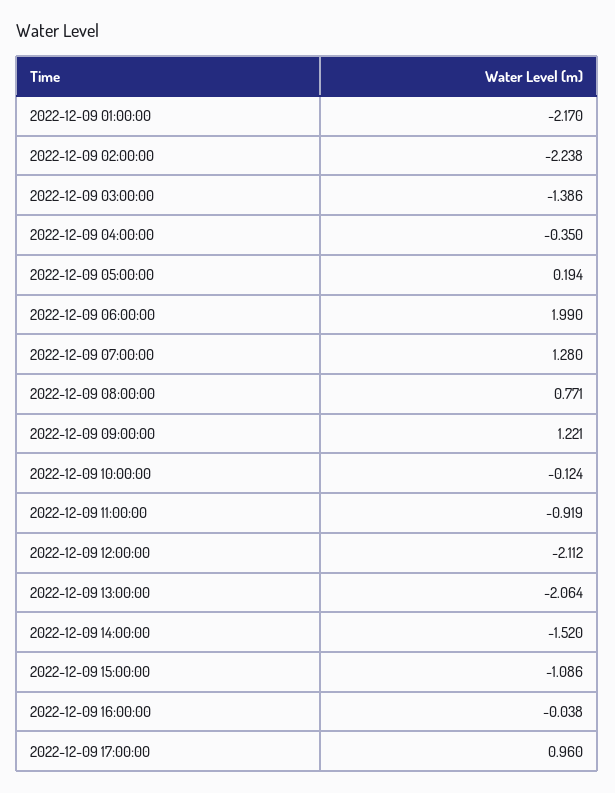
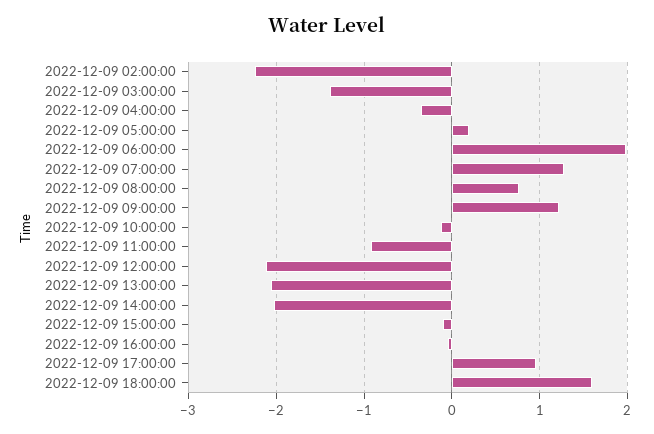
2022-12-09 01:00:00: -2.17 -> none
2022-12-09 14:00:00: -1.52 -> -2
2022-12-09 15:00:00: -1.086 -> -0.1
2022-12-09 18:00:00: none -> 1.6

